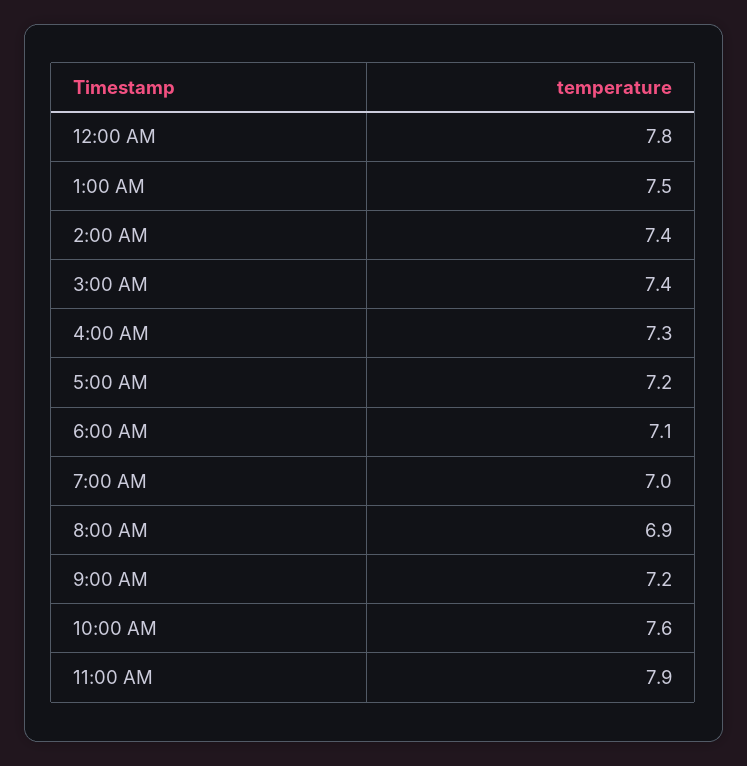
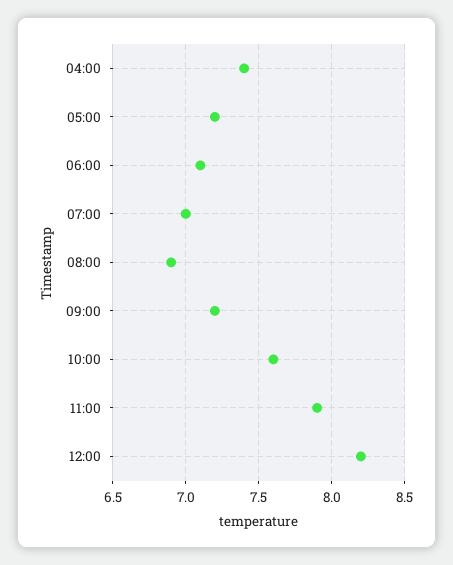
12:00 AM: 7.8 -> none
1:00 AM: 7.5 -> none
2:00 AM: 7.4 -> none
3:00 AM: 7.4 -> none
4:00 AM: 7.3 -> 7.4
12:00: none -> 8.2

